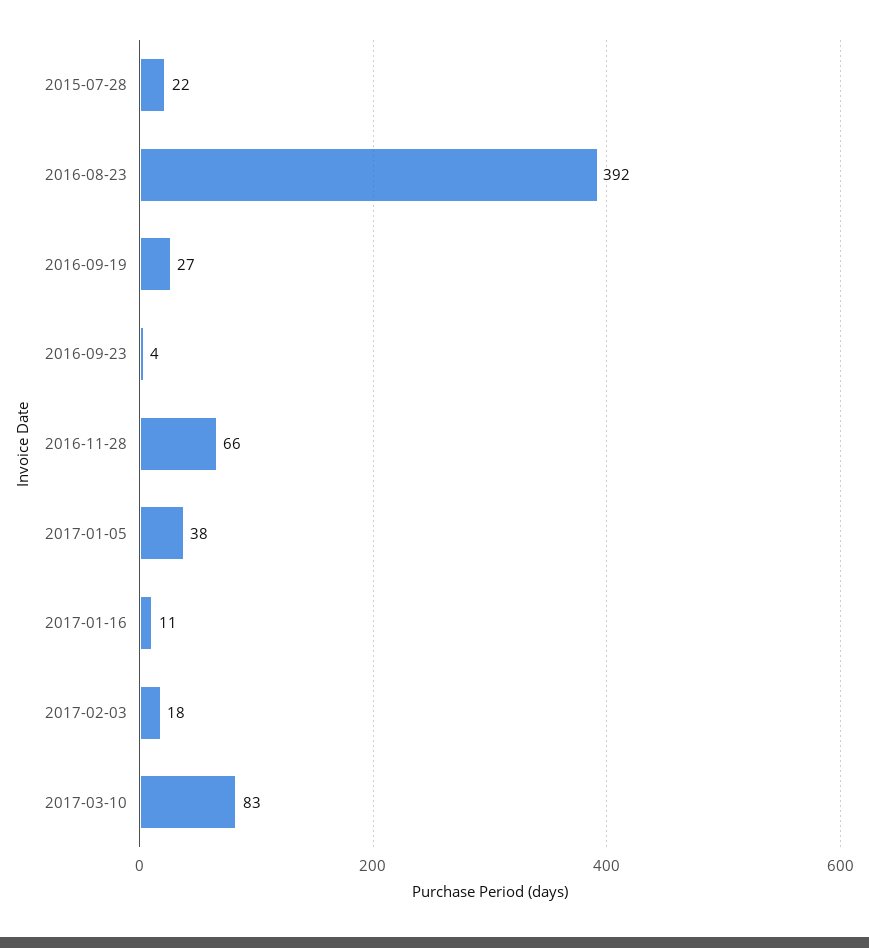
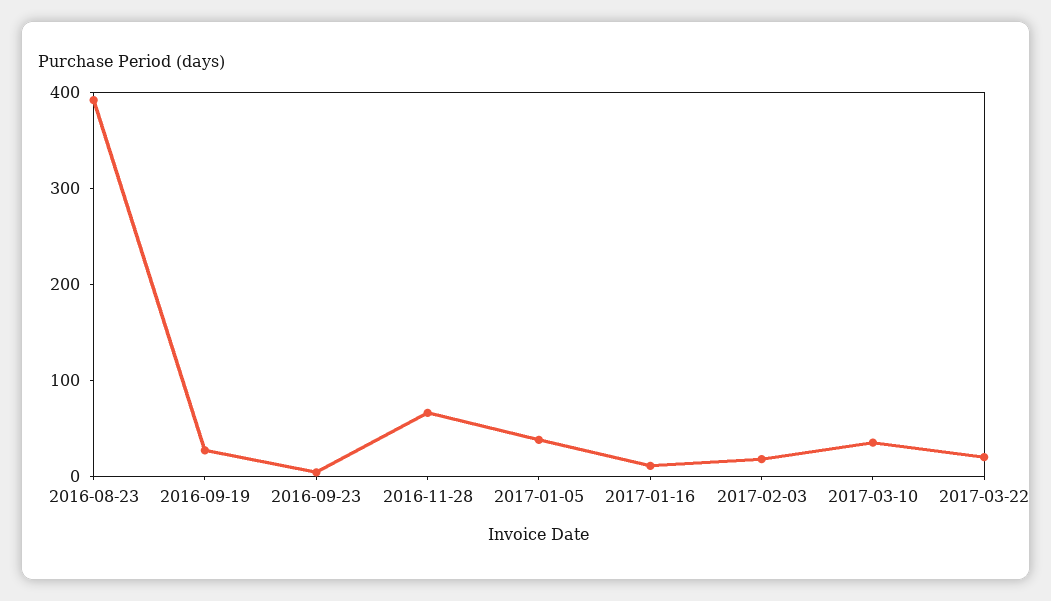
2015-07-28: 22 -> none
2017-03-10: 83 -> 40
2017-03-22: none -> 20

